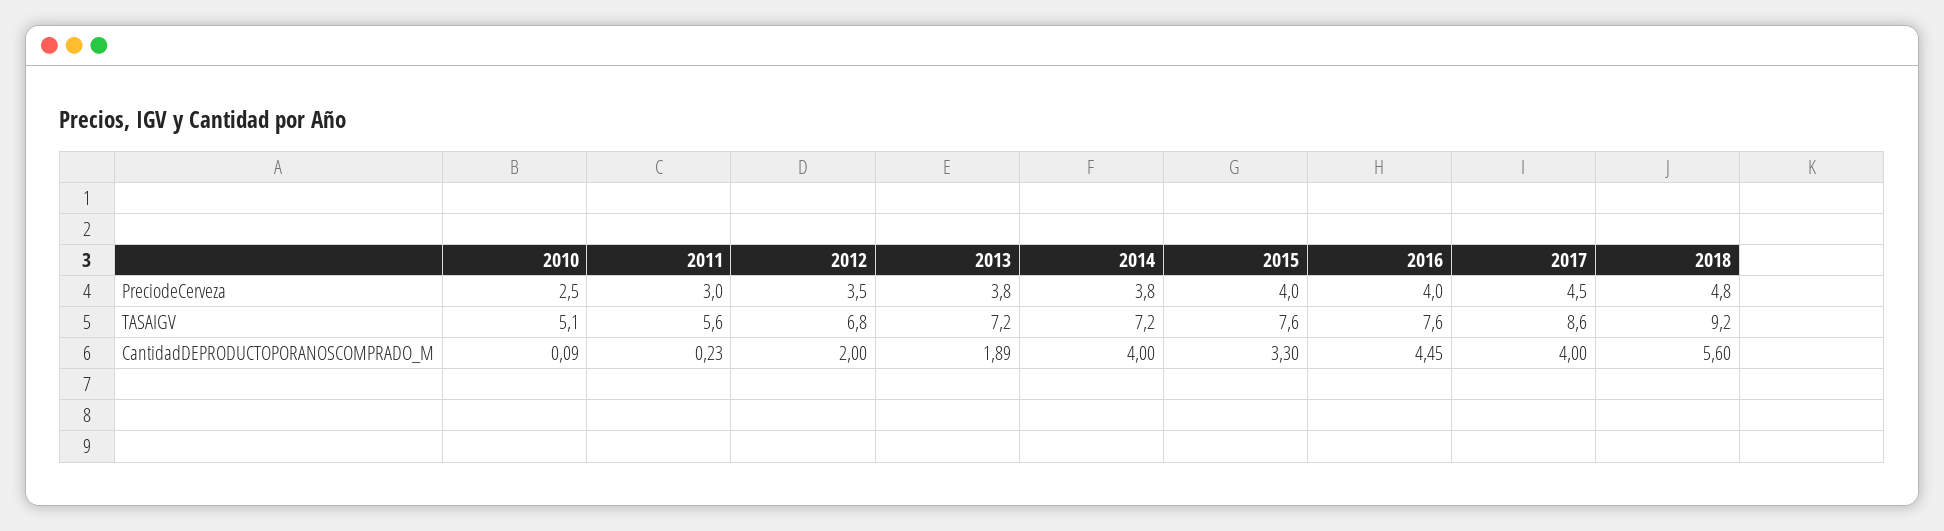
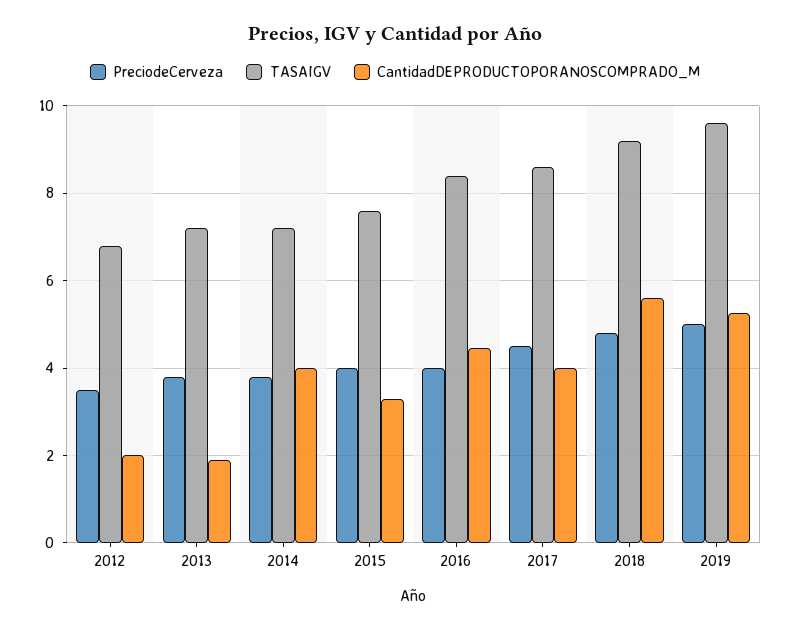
PreciodeCerveza, 2010: 2.5 -> none
PreciodeCerveza, 2011: 3 -> none
TASAIGV, 2010: 5.1 -> none
TASAIGV, 2011: 5.6 -> none
TASAIGV, 2016: 7.6 -> 8.4
CantidadDEPRODUCTOPORANOSCOMPRADO_M, 2010: 0.09 -> none
CantidadDEPRODUCTOPORANOSCOMPRADO_M, 2011: 0.23 -> none
PreciodeCerveza, 2019: none -> 5
TASAIGV, 2019: none -> 9.6
CantidadDEPRODUCTOPORANOSCOMPRADO_M, 2019: none -> 5.2

